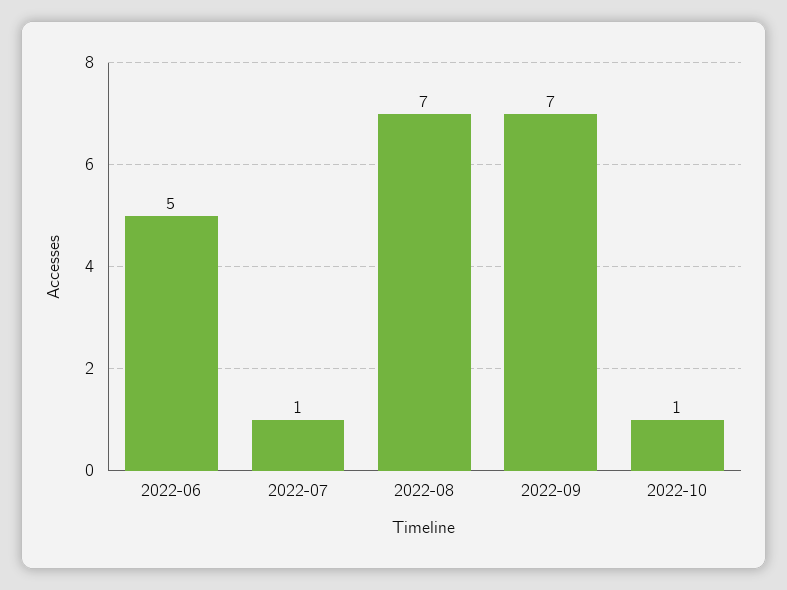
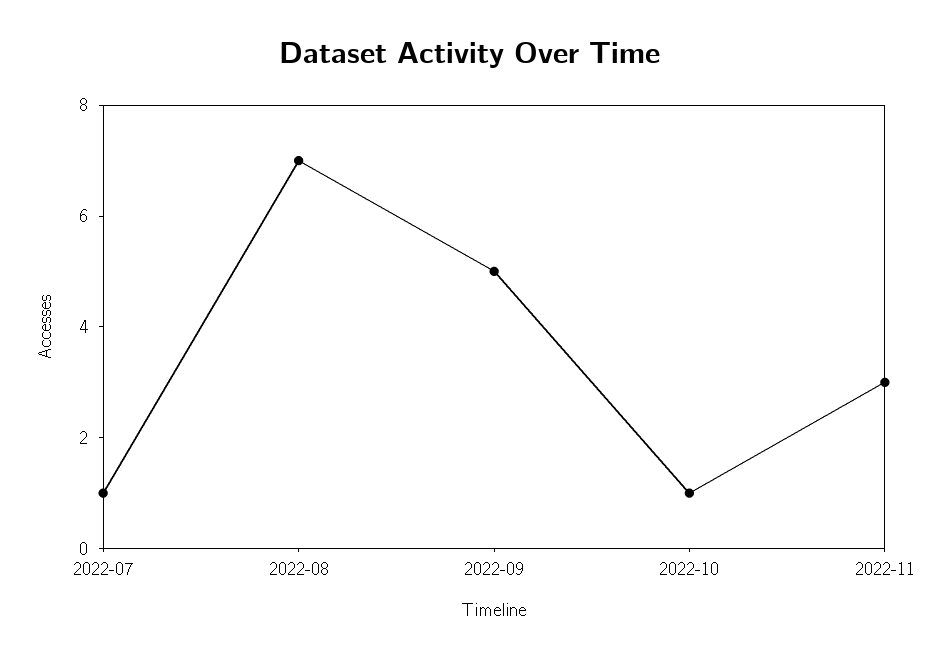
2022-06: 5 -> none
2022-09: 7 -> 5
2022-11: none -> 3

